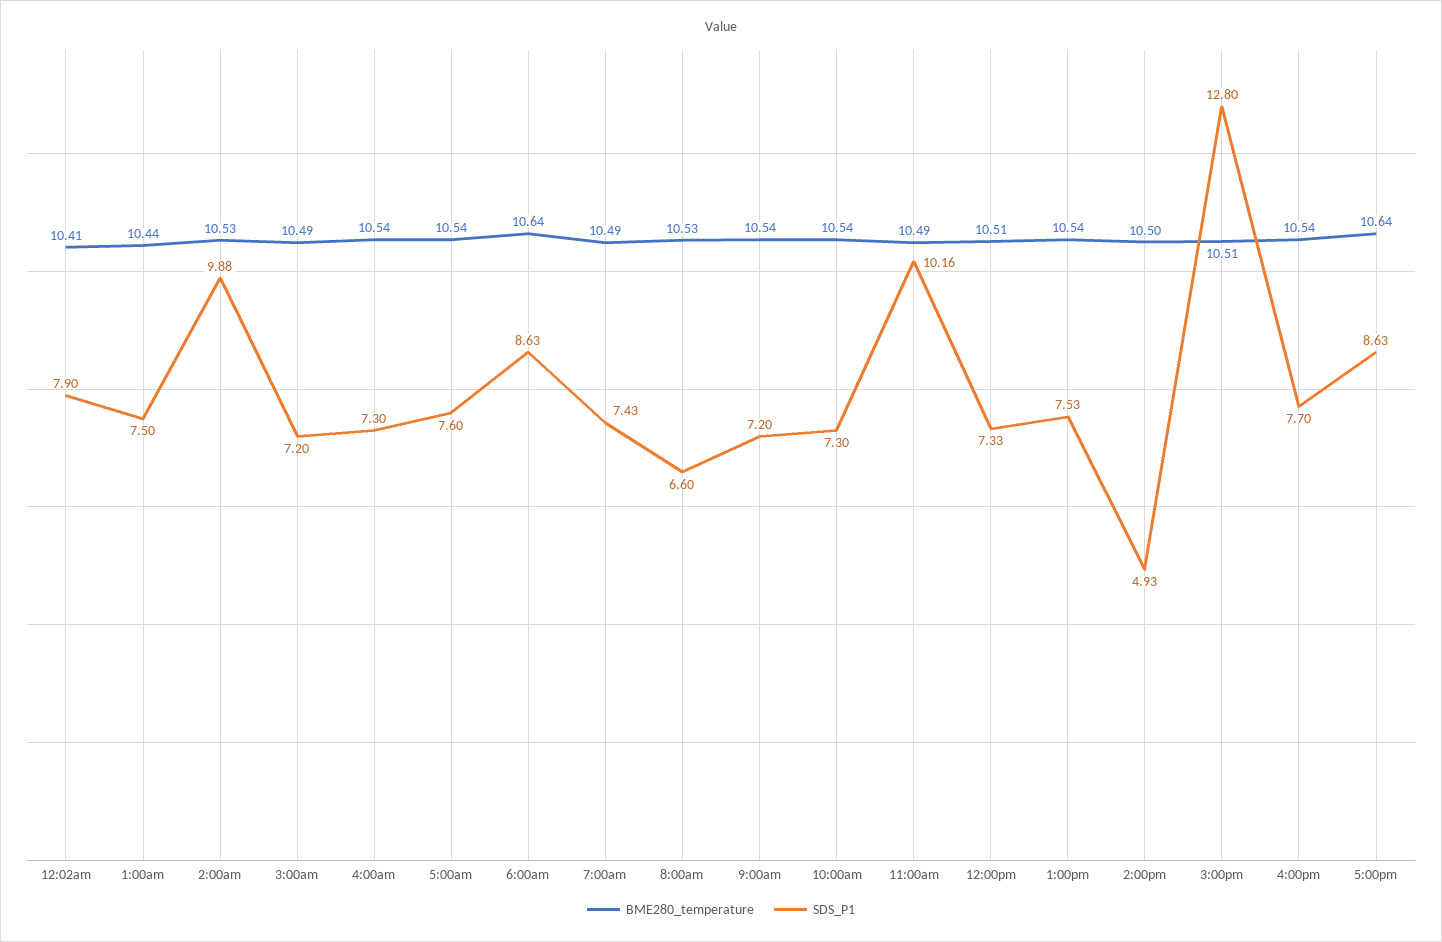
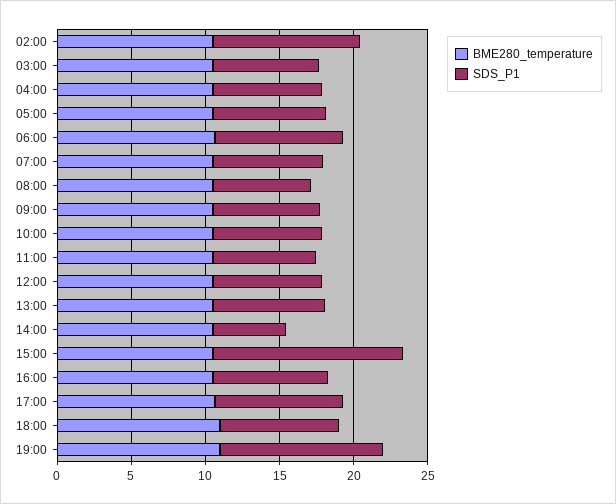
BME280_temperature, 12:02am: 10.41 -> none
SDS_P1, 12:02am: 7.9 -> none
BME280_temperature, 1:00am: 10.44 -> none
SDS_P1, 1:00am: 7.5 -> none
SDS_P1, 11:00am: 10.16 -> 7
BME280_temperature, 18:00: none -> 11
SDS_P1, 18:00: none -> 8
BME280_temperature, 19:00: none -> 11
SDS_P1, 19:00: none -> 11

